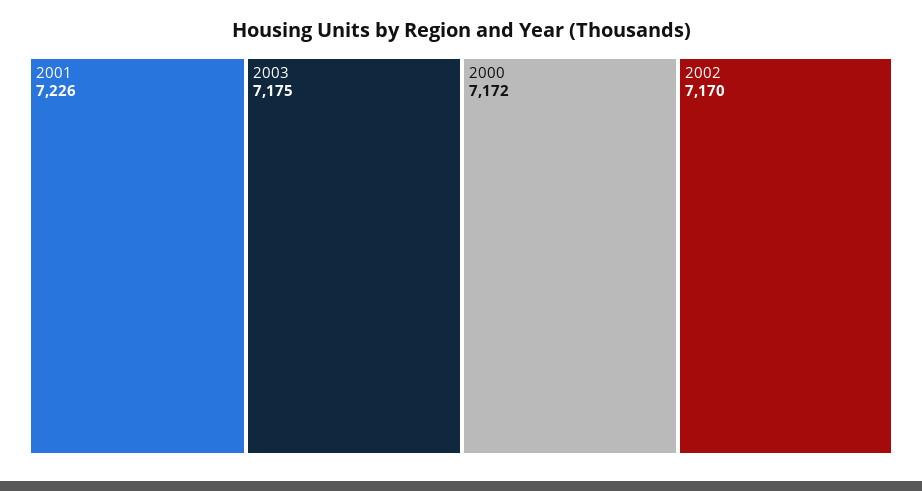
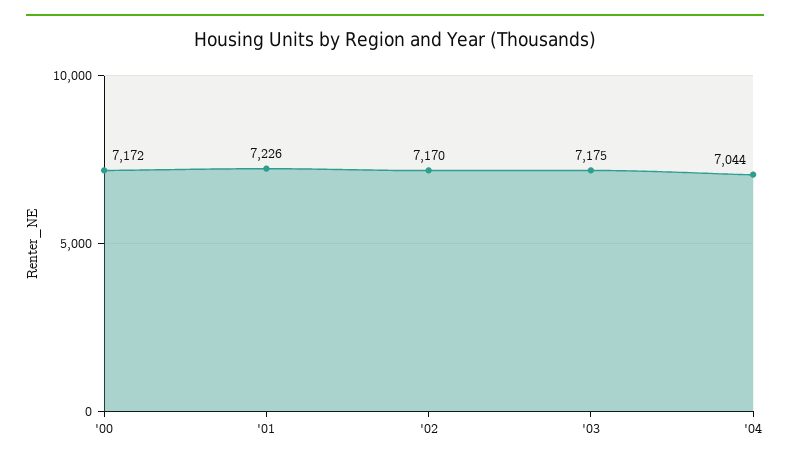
'04: none -> 7044

